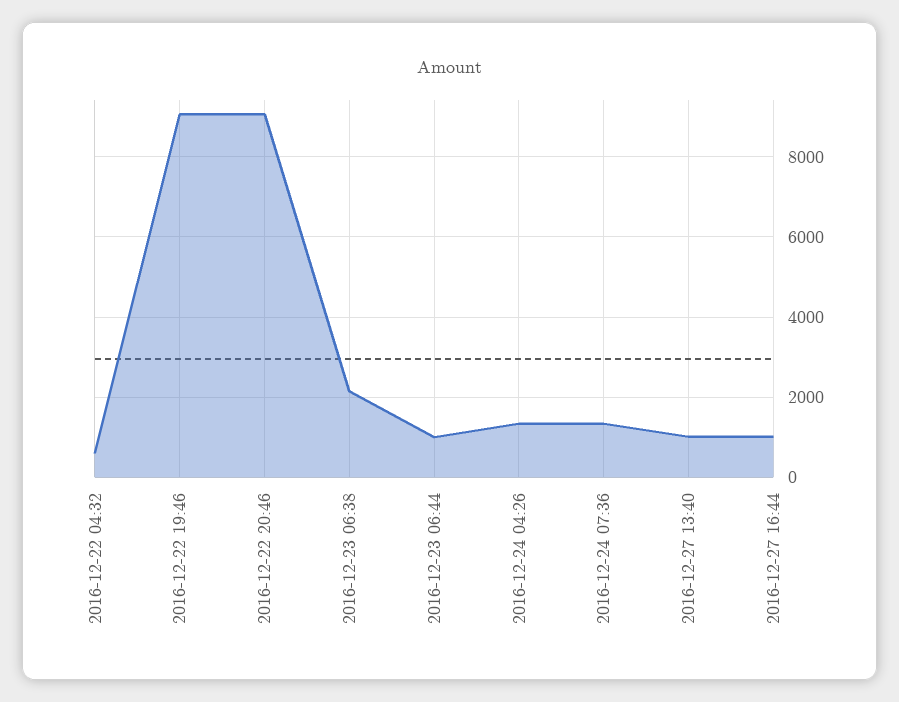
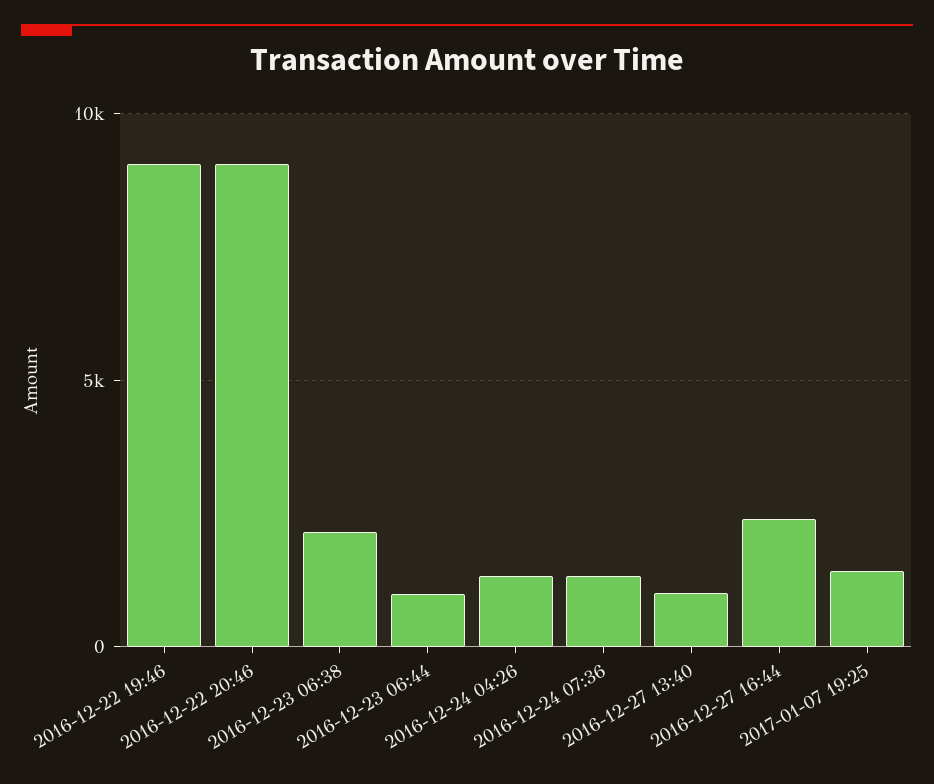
2016-12-22 04:32: 600 -> none
2016-12-27 16:44: 1000 -> 2500
2017-01-07 19:25: none -> 1500

